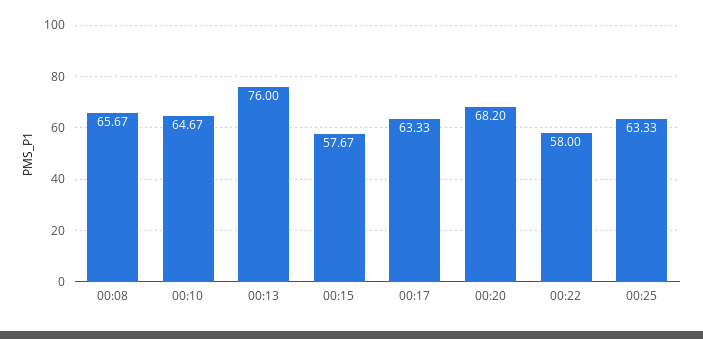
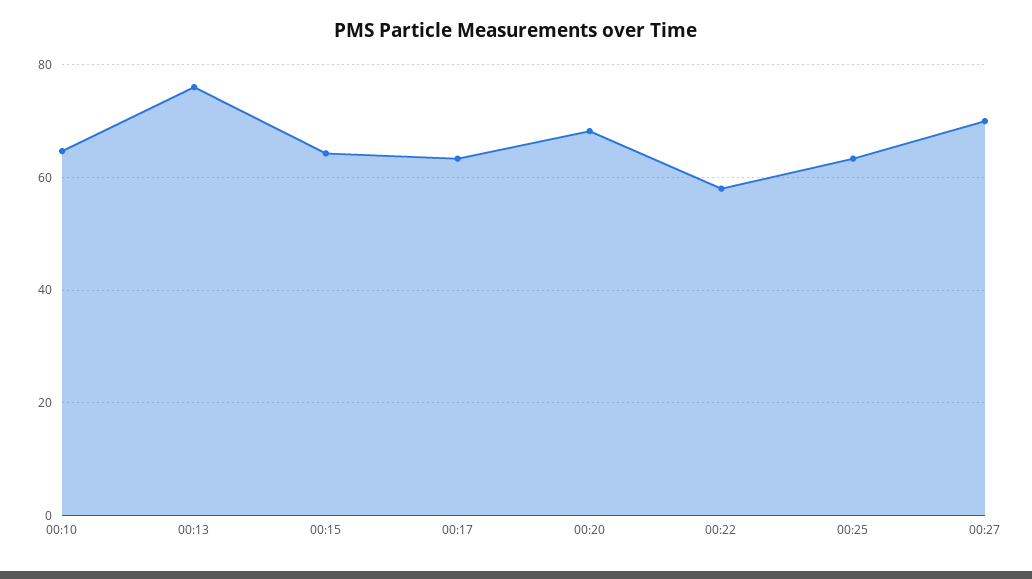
00:08: 65.67 -> none
00:15: 57.67 -> 64
00:27: none -> 70

